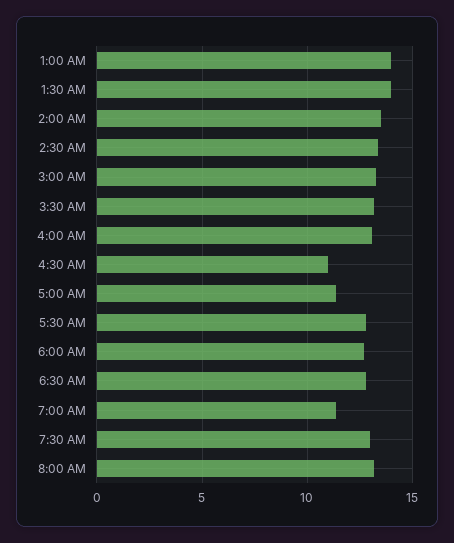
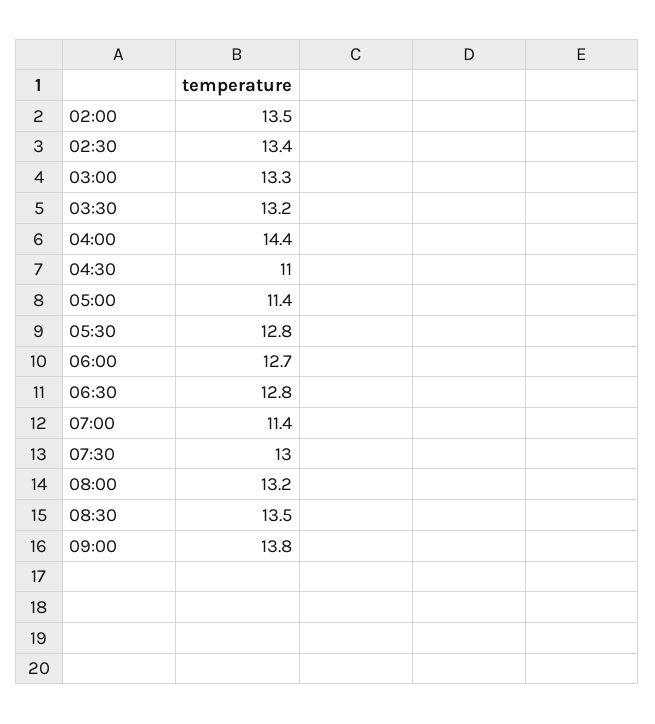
1:00 AM: 14 -> none
1:30 AM: 14 -> none
4:00 AM: 13 -> 14.4
08:30: none -> 13.5
09:00: none -> 13.8

